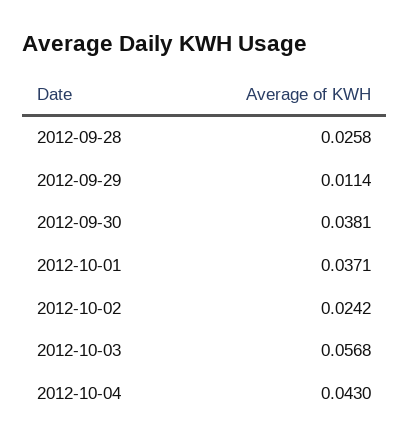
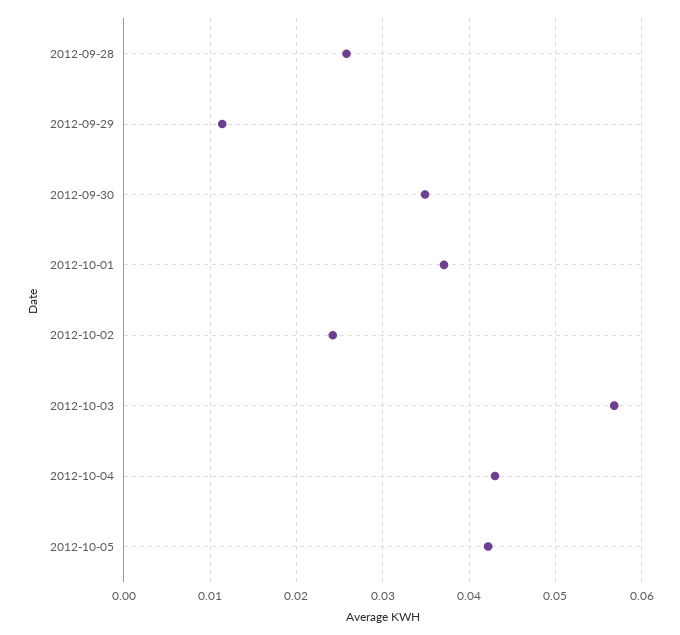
2012-09-30: 0.0381 -> 0.035
2012-10-05: none -> 0.042

